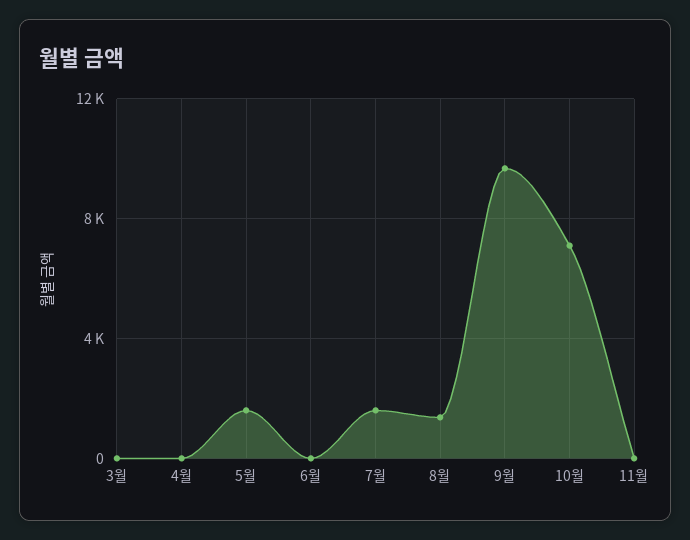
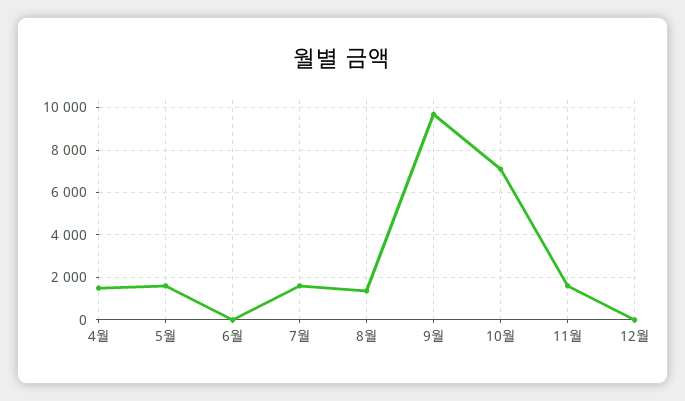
3월: 0 -> none
4월: 0 -> 1500
11월: 0 -> 1500
12월: none -> 0

